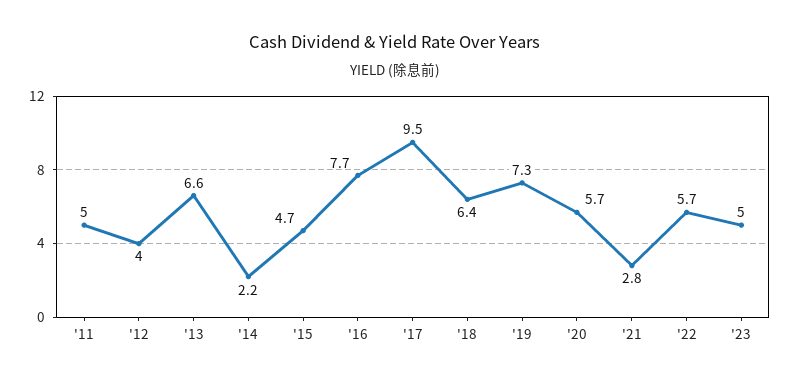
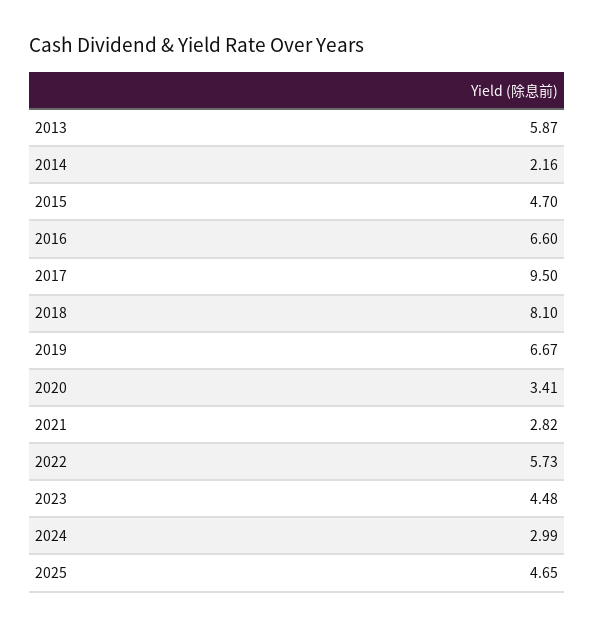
'11: 5 -> none
'12: 4 -> none
'13: 6.6 -> 5.87
'16: 7.7 -> 6.6
'18: 6.4 -> 8.1
'19: 7.3 -> 6.67
'20: 5.7 -> 3.41
'23: 5 -> 4.48
2024: none -> 2.99
2025: none -> 4.65

